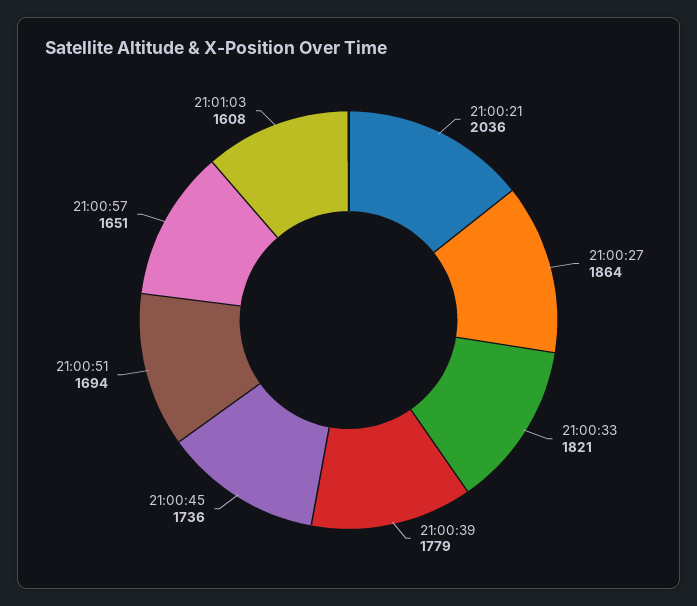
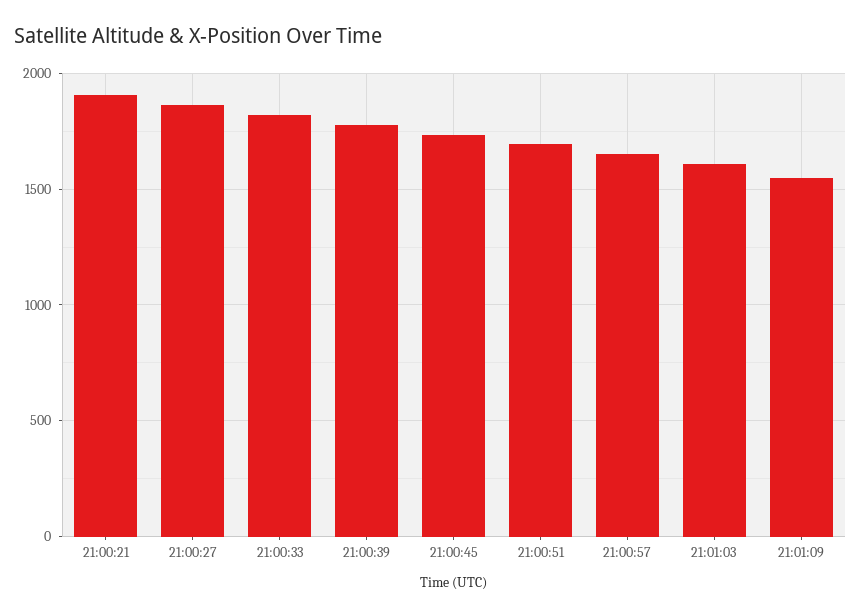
21:00:21: 2036 -> 1900
21:01:09: none -> 1550

